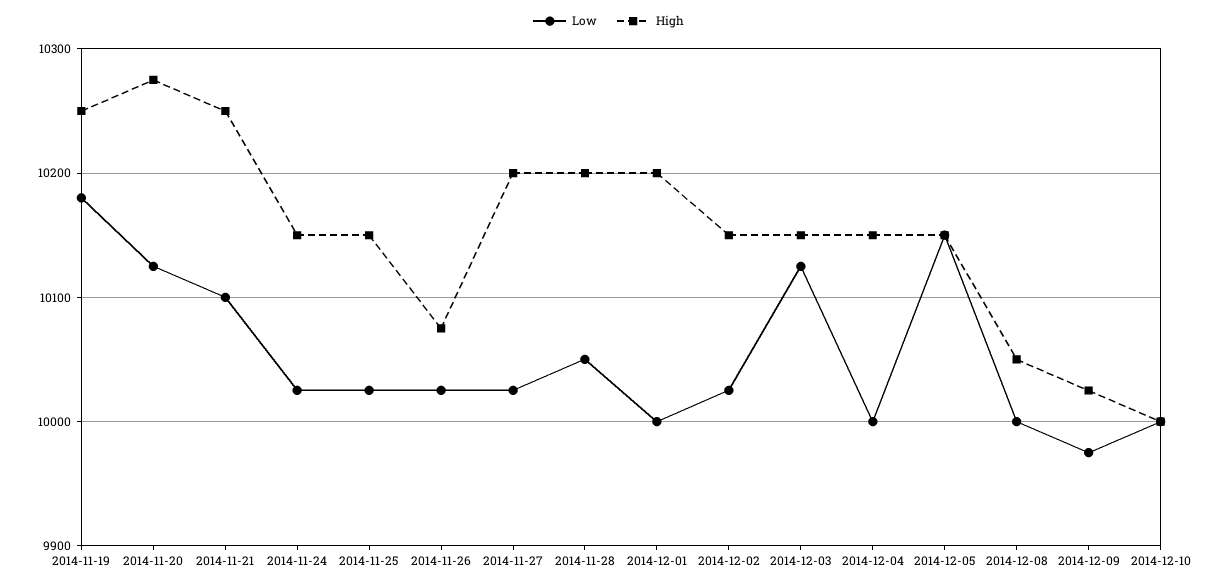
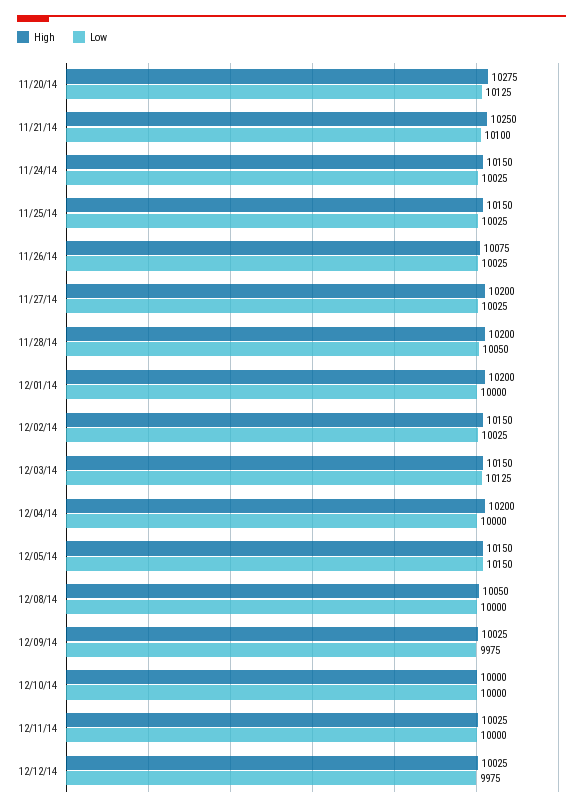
Low, 2014-11-19: 10180 -> none
High, 2014-11-19: 10250 -> none
High, 2014-12-04: 10150 -> 10200
High, 12/11/14: none -> 10025
Low, 12/11/14: none -> 10000
High, 12/12/14: none -> 10025
Low, 12/12/14: none -> 9975

